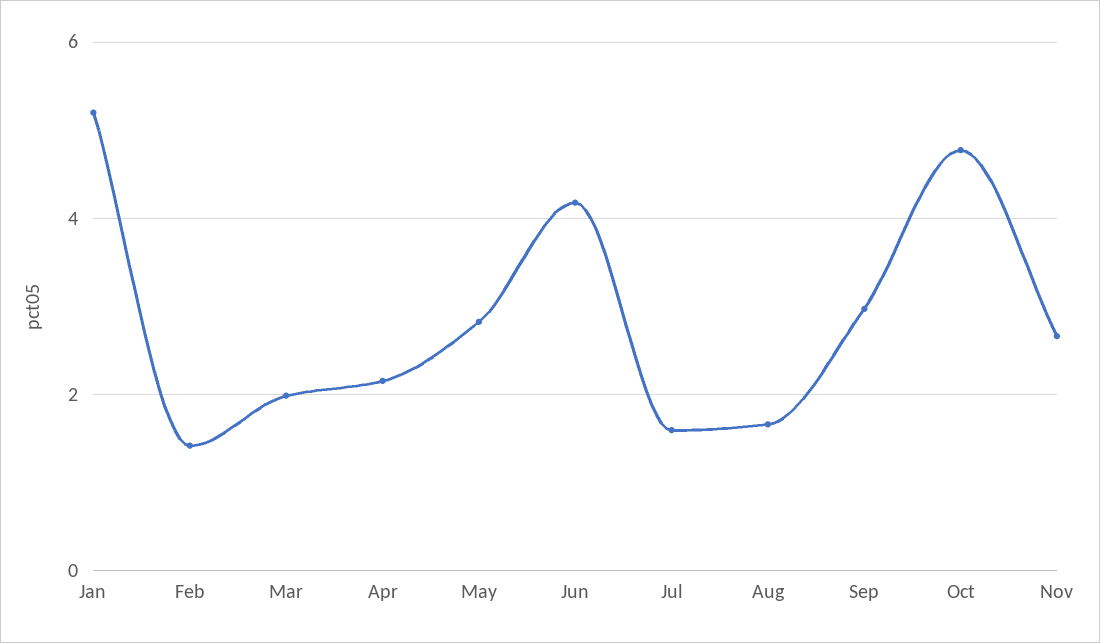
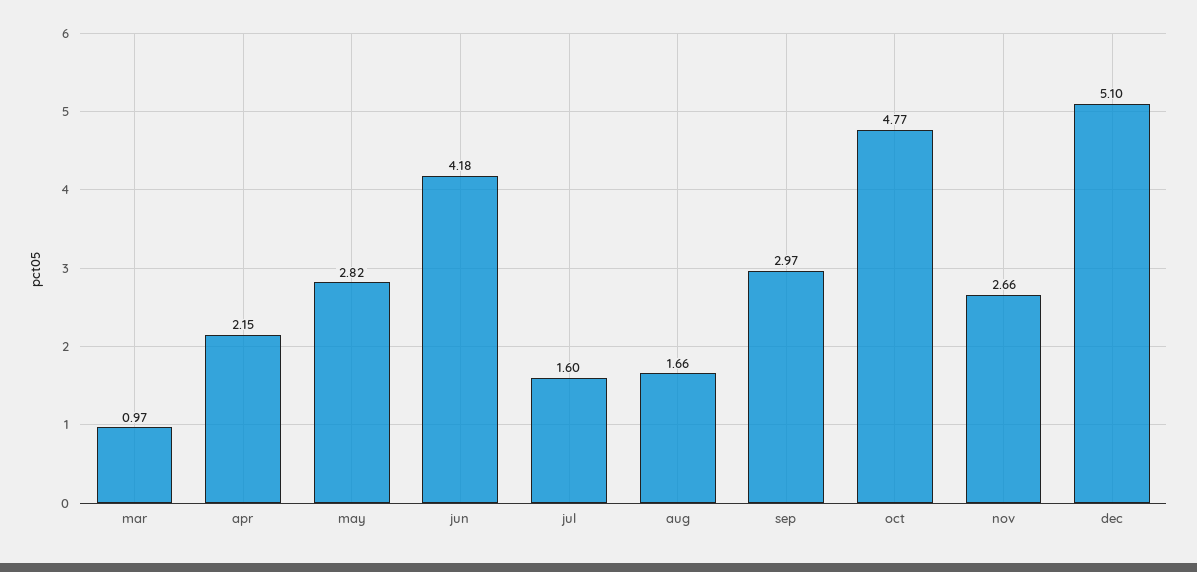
Jan: 5.2 -> none
Feb: 1.4 -> none
Mar: 2 -> 0.97
dec: none -> 5.1

